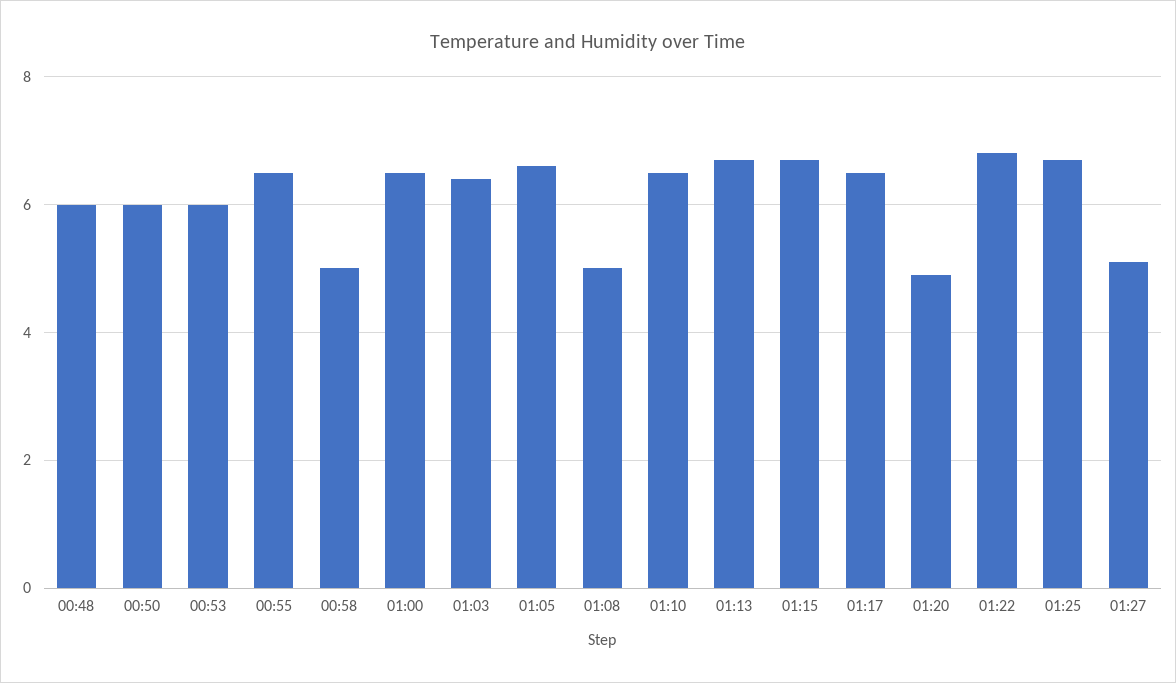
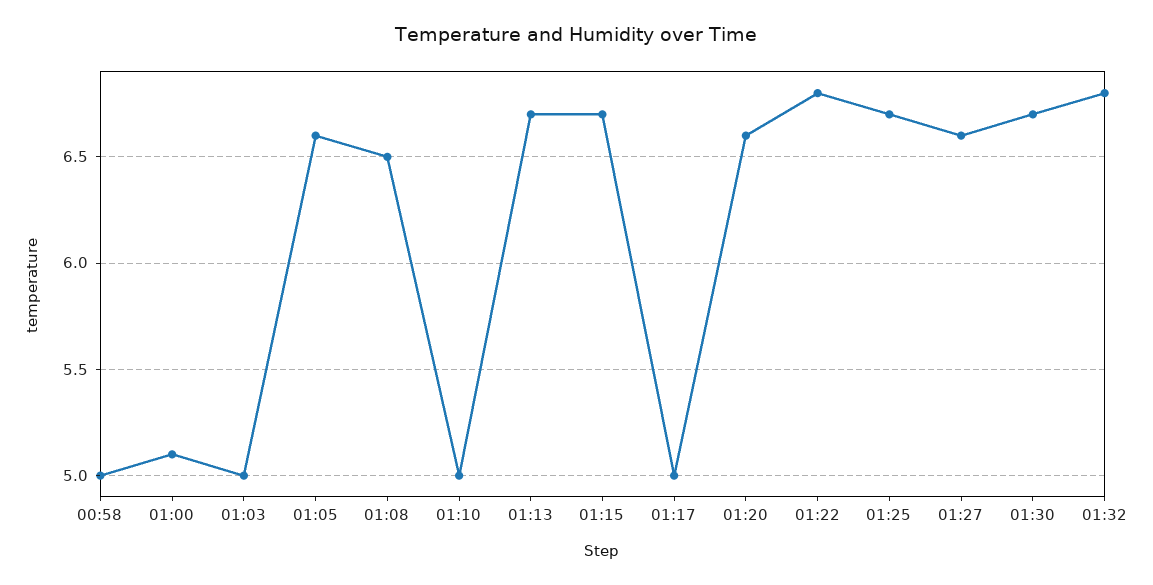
00:48: 6 -> none
00:50: 6 -> none
00:53: 6 -> none
00:55: 6.5 -> none
01:00: 6.5 -> 5.1
01:03: 6.5 -> 5
01:08: 5 -> 6.5
01:10: 6.5 -> 5
01:17: 6.5 -> 5
01:20: 5 -> 6.6
01:27: 5 -> 6.6
01:30: none -> 6.7
01:32: none -> 6.8

